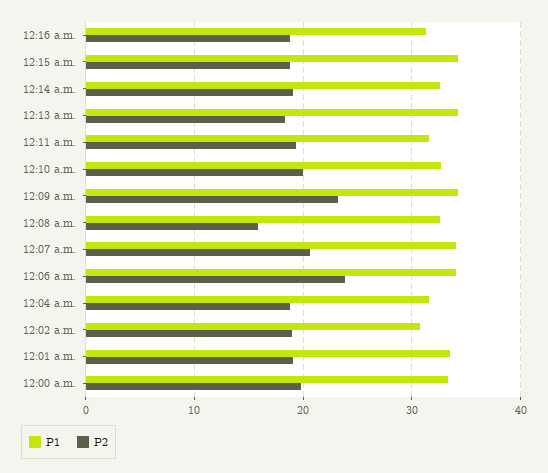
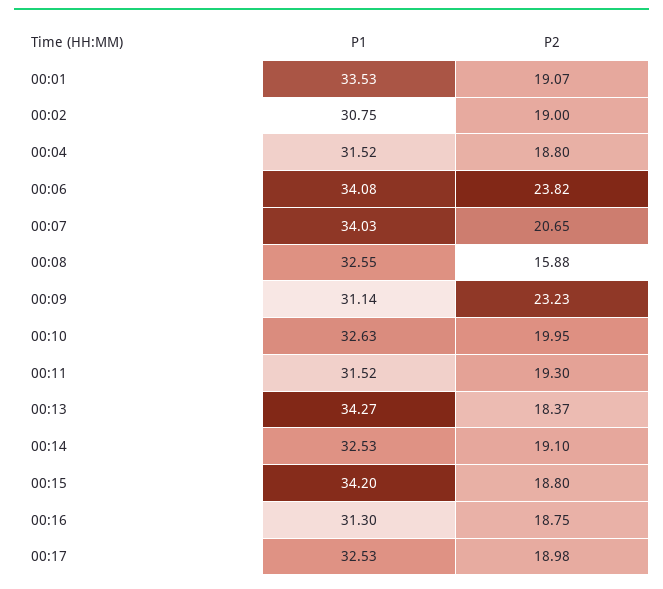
P1, 12:09 a.m.: 34 -> 31.14
P1, 12:00 a.m.: 33 -> none
P2, 12:00 a.m.: 20 -> none
P1, 00:17: none -> 32.53
P2, 00:17: none -> 18.98

